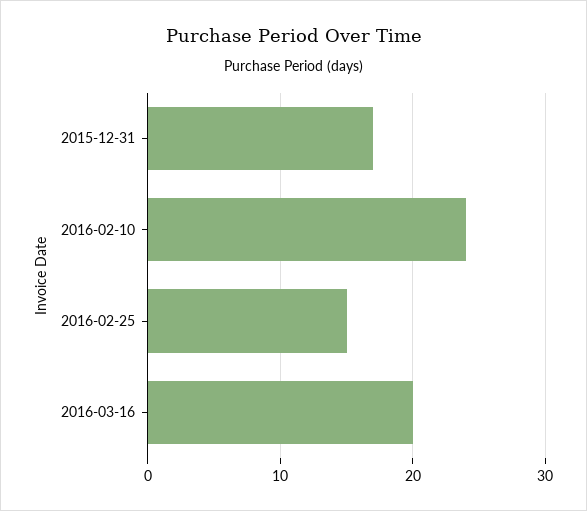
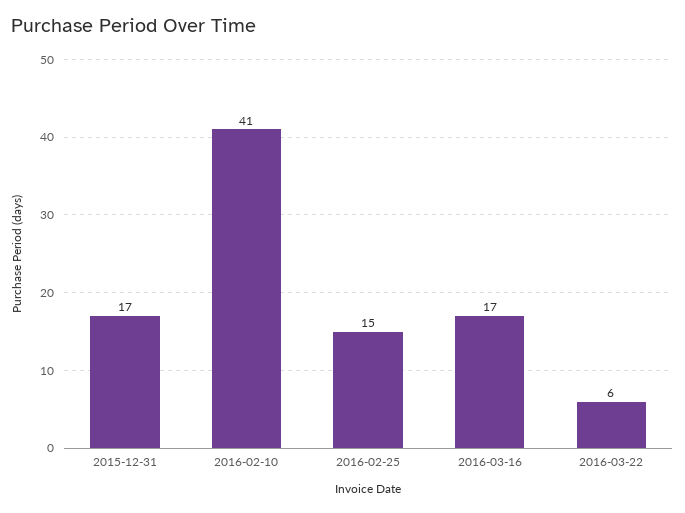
2016-02-10: 24 -> 41
2016-03-16: 20 -> 17
2016-03-22: none -> 6

